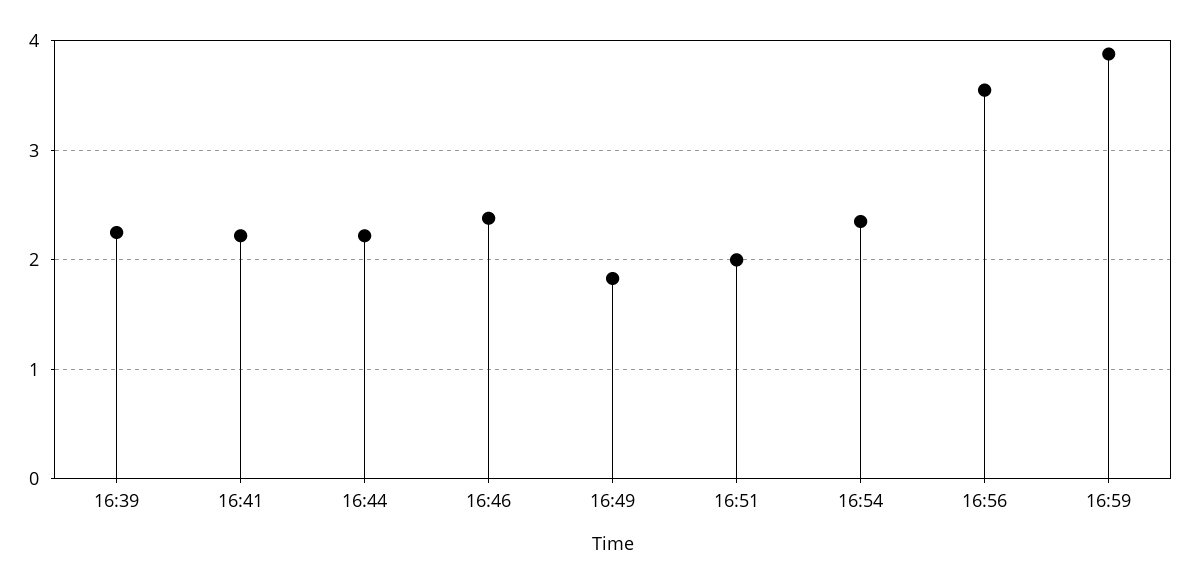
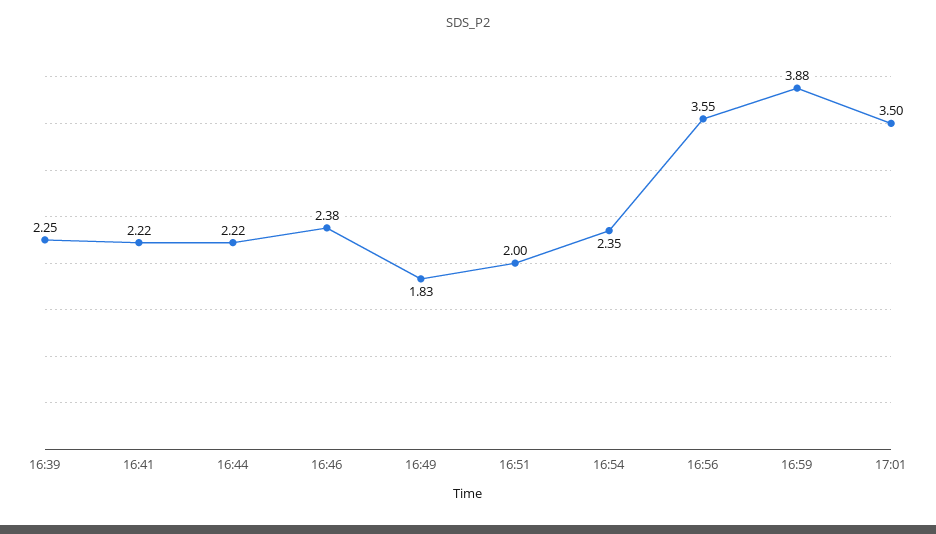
17:01: none -> 3.5

